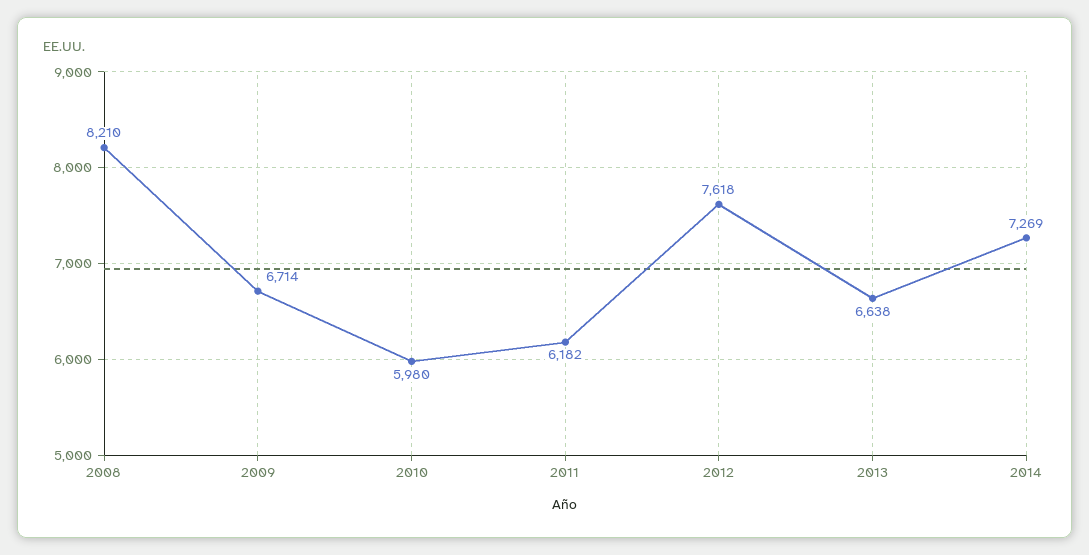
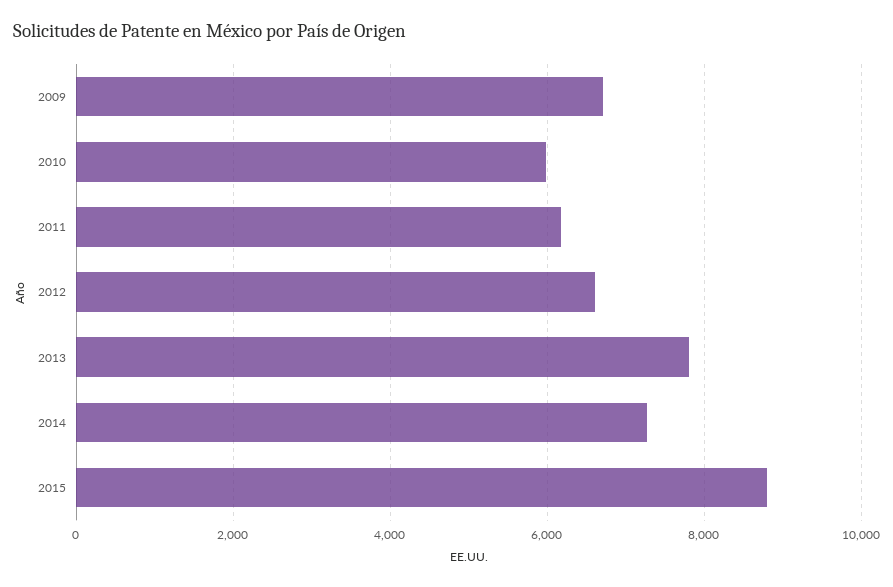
2008: 8210 -> none
2012: 7618 -> 6600
2013: 6638 -> 7800
2015: none -> 8800

